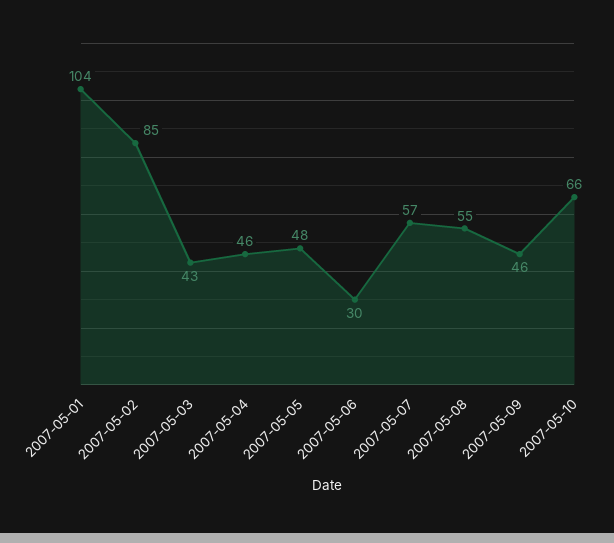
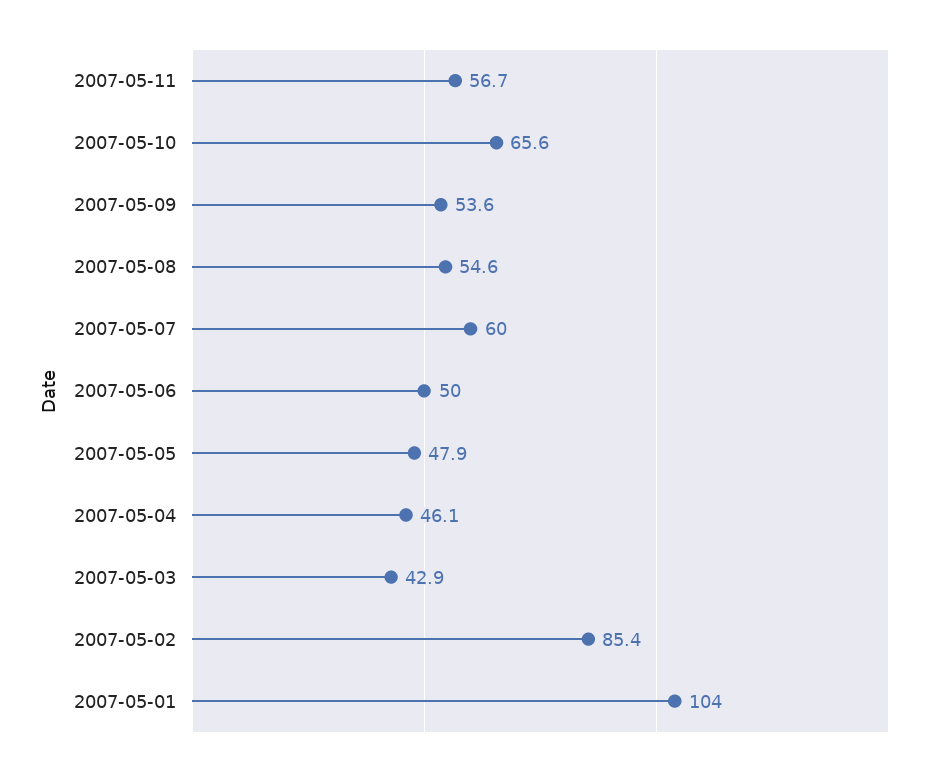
2007-05-06: 30 -> 50
2007-05-07: 57 -> 60
2007-05-09: 46 -> 53.6
2007-05-11: none -> 56.7

